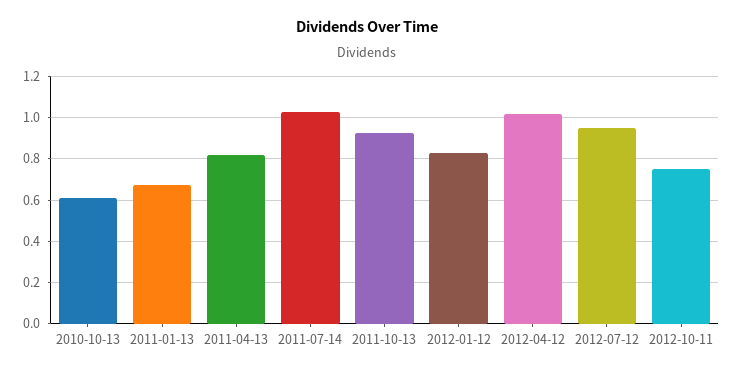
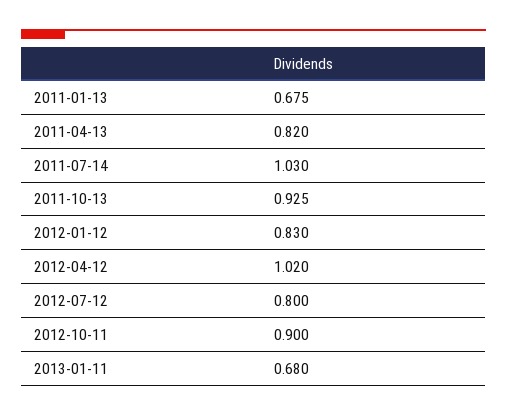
2010-10-13: 0.6 -> none
2012-07-12: 0.95 -> 0.8
2012-10-11: 0.75 -> 0.9
2013-01-11: none -> 0.68

